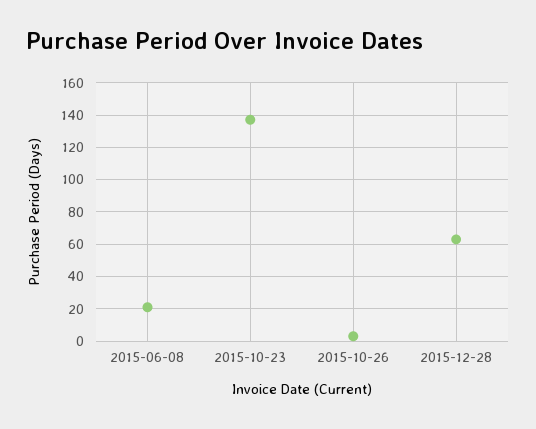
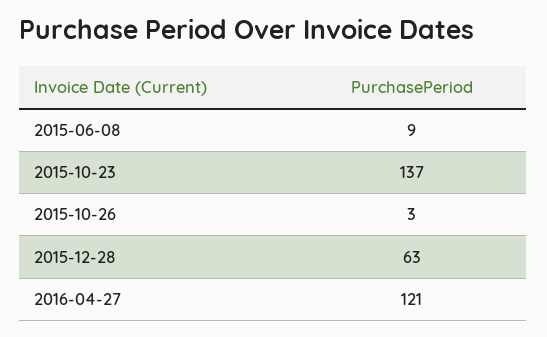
2015-06-08: 20 -> 9
2016-04-27: none -> 121

